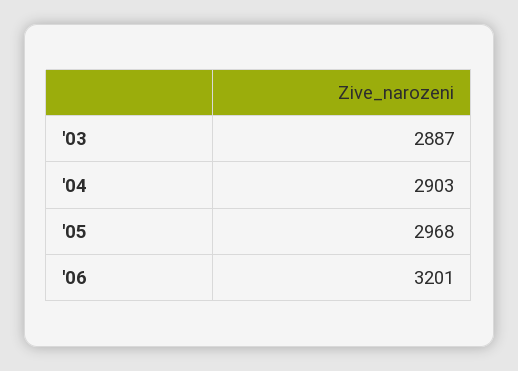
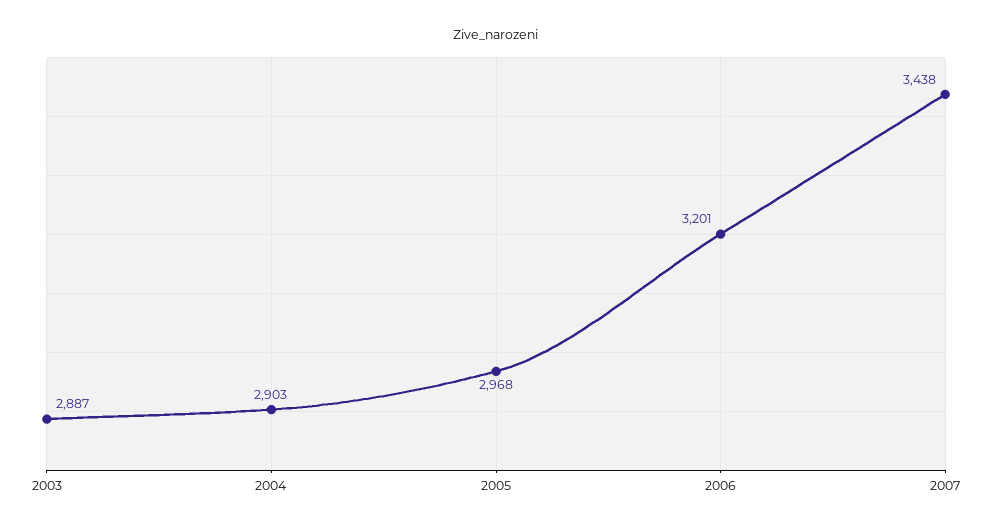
2007: none -> 3438

